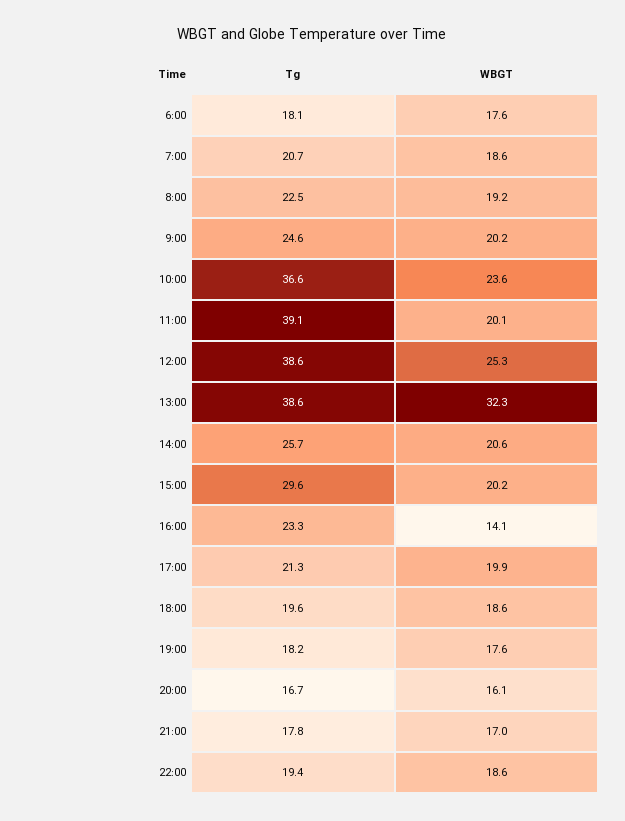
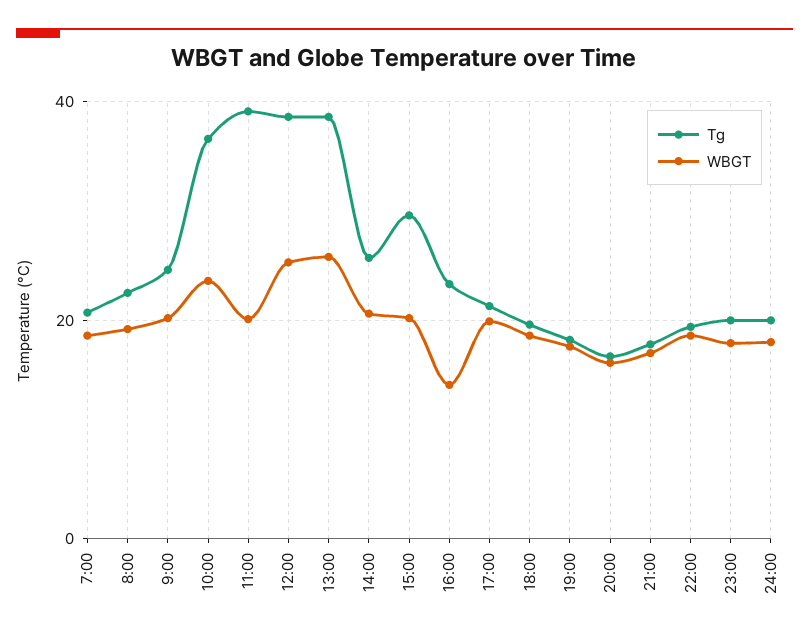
Tg, 6:00: 18.1 -> none
WBGT, 6:00: 17.6 -> none
WBGT, 13:00: 32.3 -> 26
Tg, 23:00: none -> 20
WBGT, 23:00: none -> 18
Tg, 24:00: none -> 20
WBGT, 24:00: none -> 18

